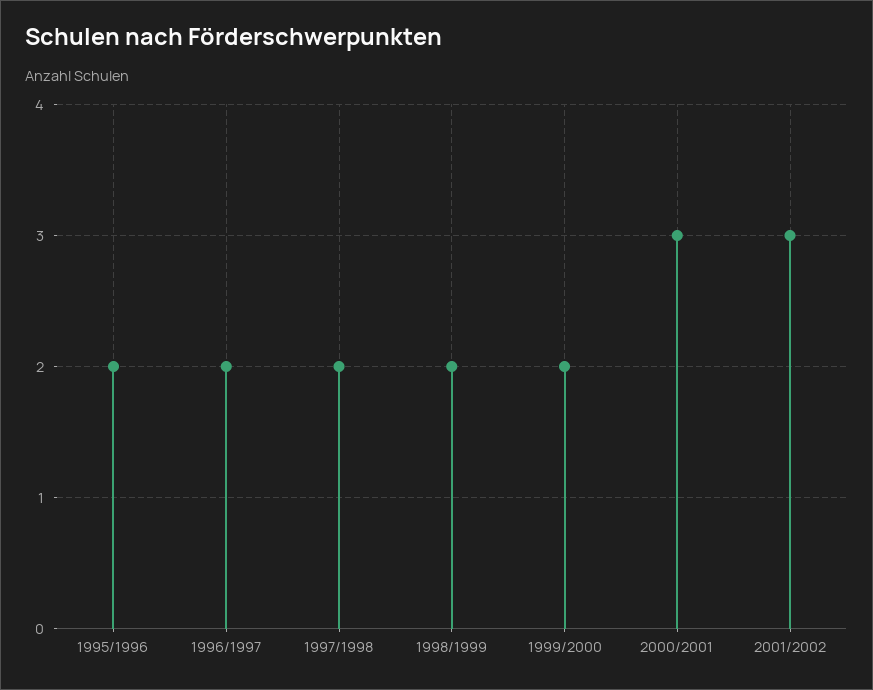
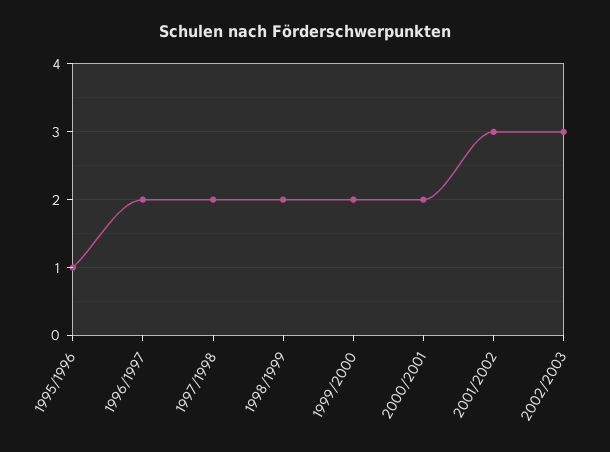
1995/1996: 2 -> 1
2000/2001: 3 -> 2
2002/2003: none -> 3

